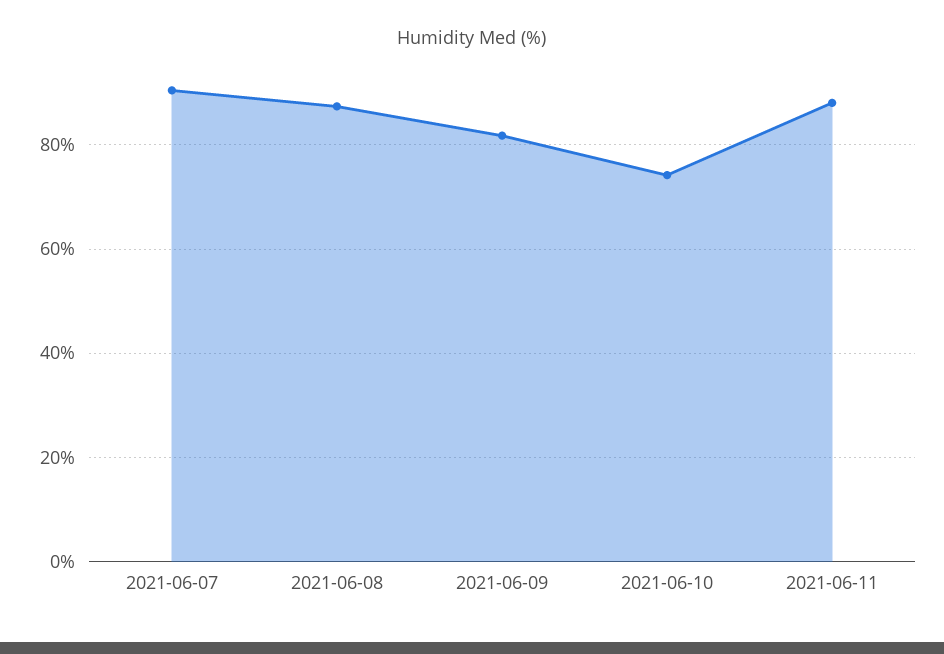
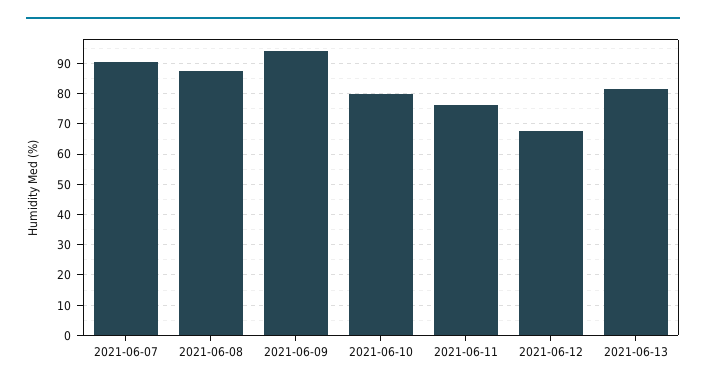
2021-06-09: 82 -> 94
2021-06-10: 74 -> 80
2021-06-11: 88 -> 76
2021-06-12: none -> 68
2021-06-13: none -> 82

